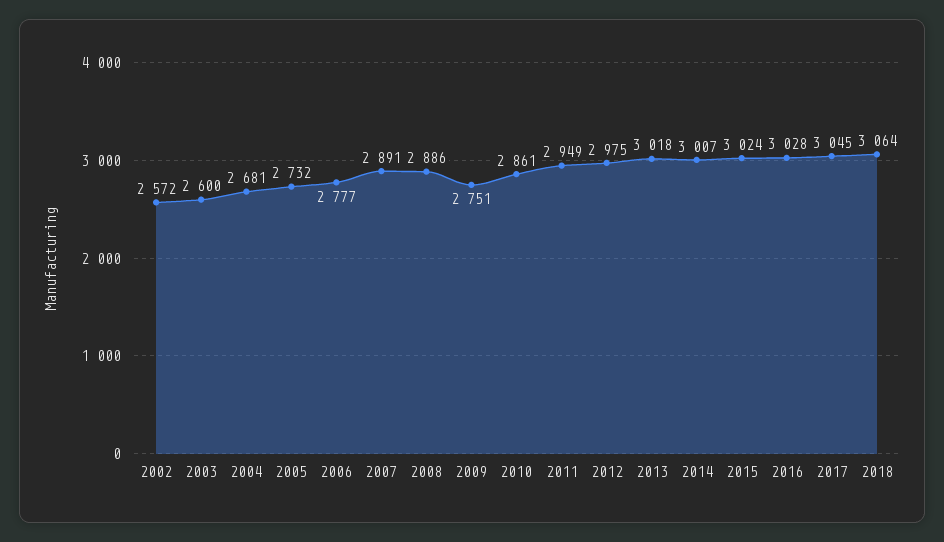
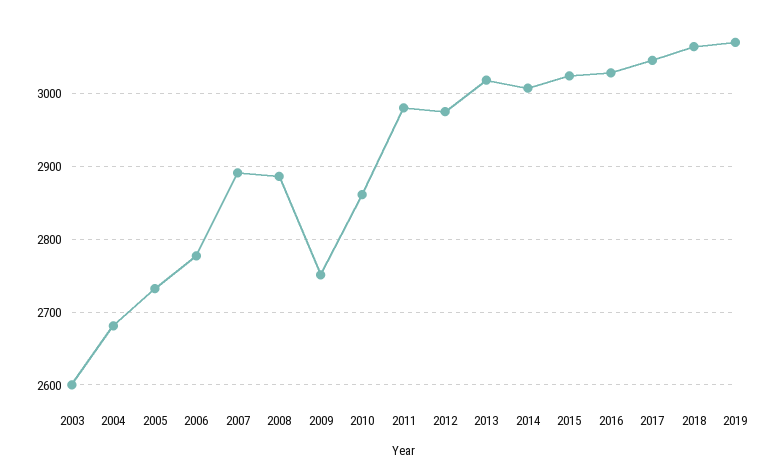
2002: 2572 -> none
2011: 2949 -> 2980
2019: none -> 3070

